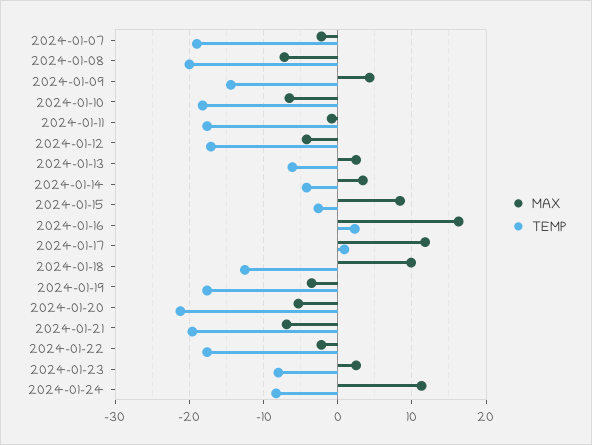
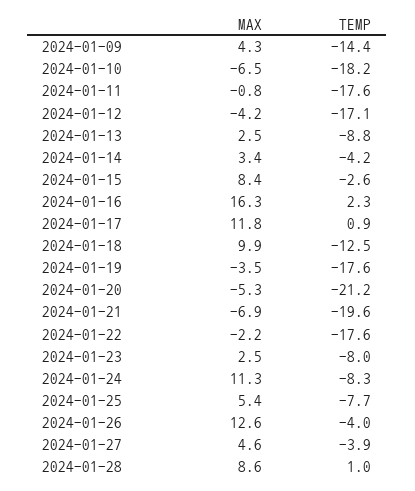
MAX, 2024-01-07: -2 -> none
TEMP, 2024-01-07: -19 -> none
MAX, 2024-01-08: -7 -> none
TEMP, 2024-01-08: -20 -> none
TEMP, 2024-01-13: -6 -> -8.8
MAX, 2024-01-25: none -> 5.4
TEMP, 2024-01-25: none -> -7.7
MAX, 2024-01-26: none -> 12.6
TEMP, 2024-01-26: none -> -4
MAX, 2024-01-27: none -> 4.6
TEMP, 2024-01-27: none -> -3.9
MAX, 2024-01-28: none -> 8.6
TEMP, 2024-01-28: none -> 1

